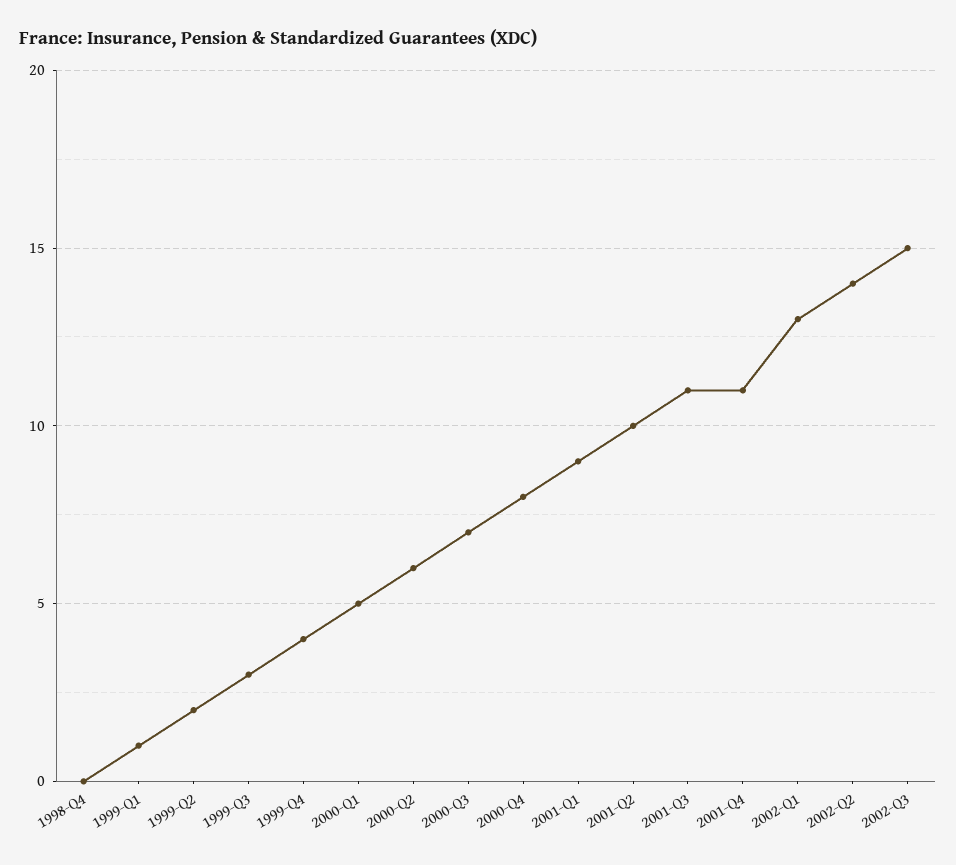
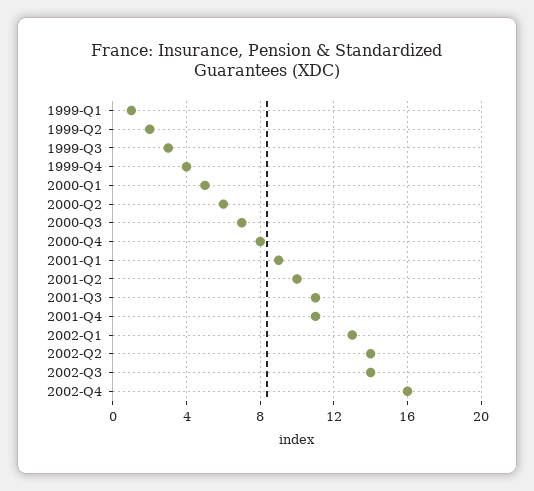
1998-Q4: 0 -> none
2002-Q3: 15 -> 14
2002-Q4: none -> 16

